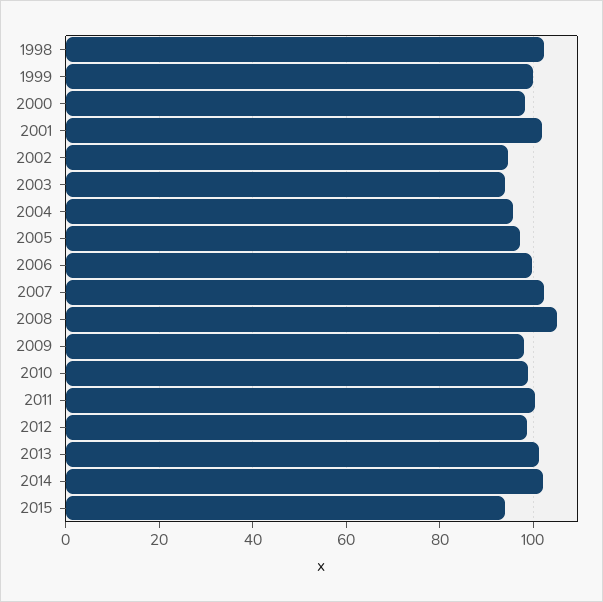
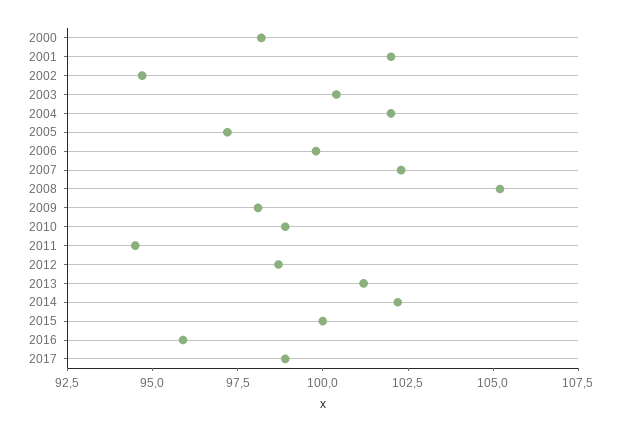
1998: 102 -> none
1999: 100 -> none
2003: 94 -> 100.5
2004: 96 -> 102
2011: 100 -> 94.5
2015: 94 -> 100
2016: none -> 96
2017: none -> 99

